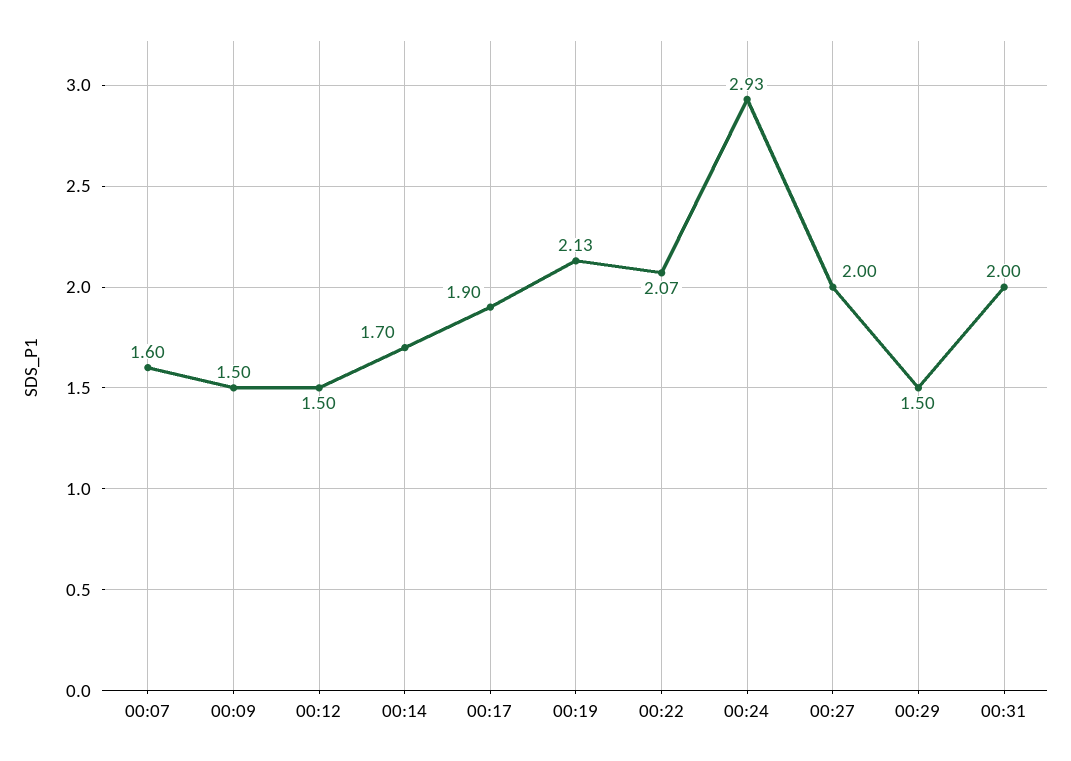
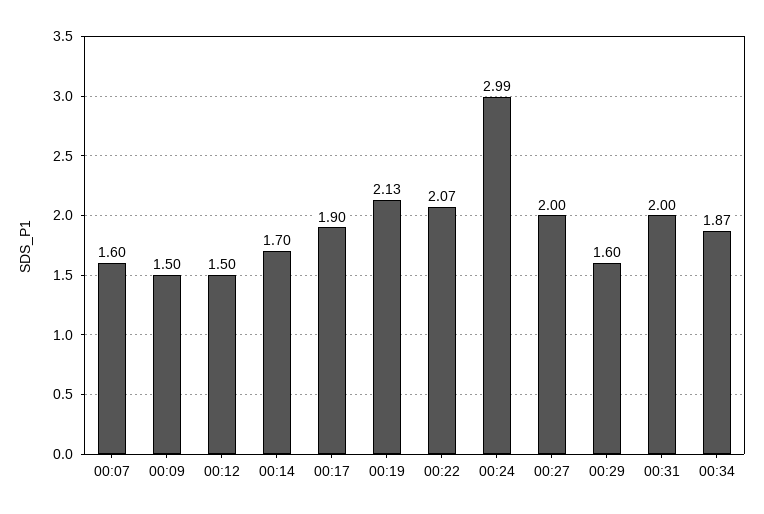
00:24: 2.93 -> 2.99
00:29: 1.5 -> 1.6
00:34: none -> 1.87

